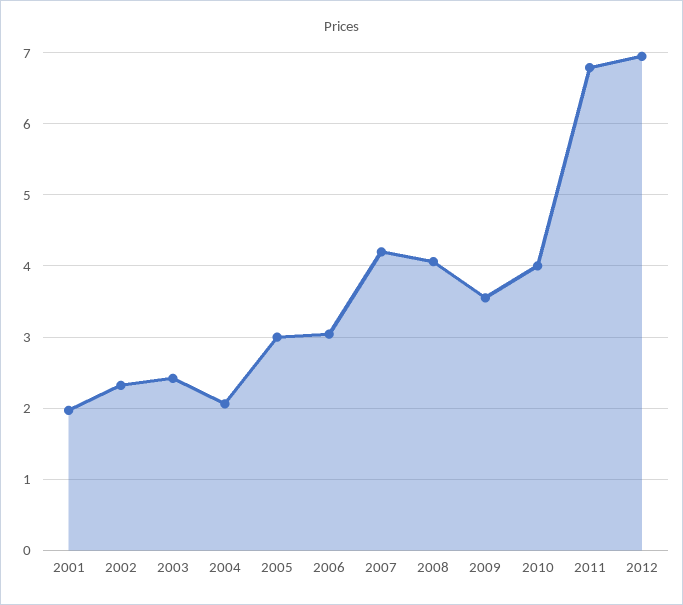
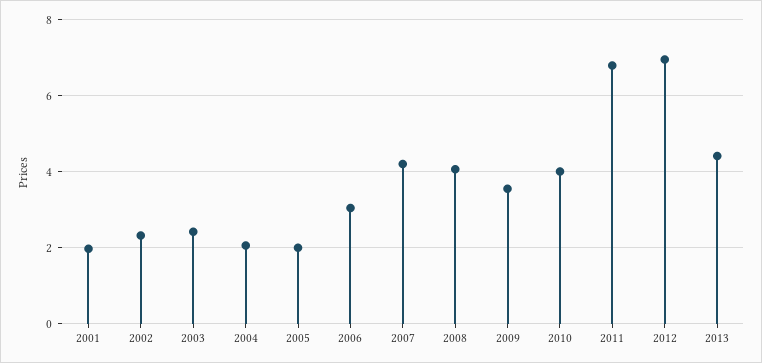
2005: 3 -> 2
2013: none -> 4.4

